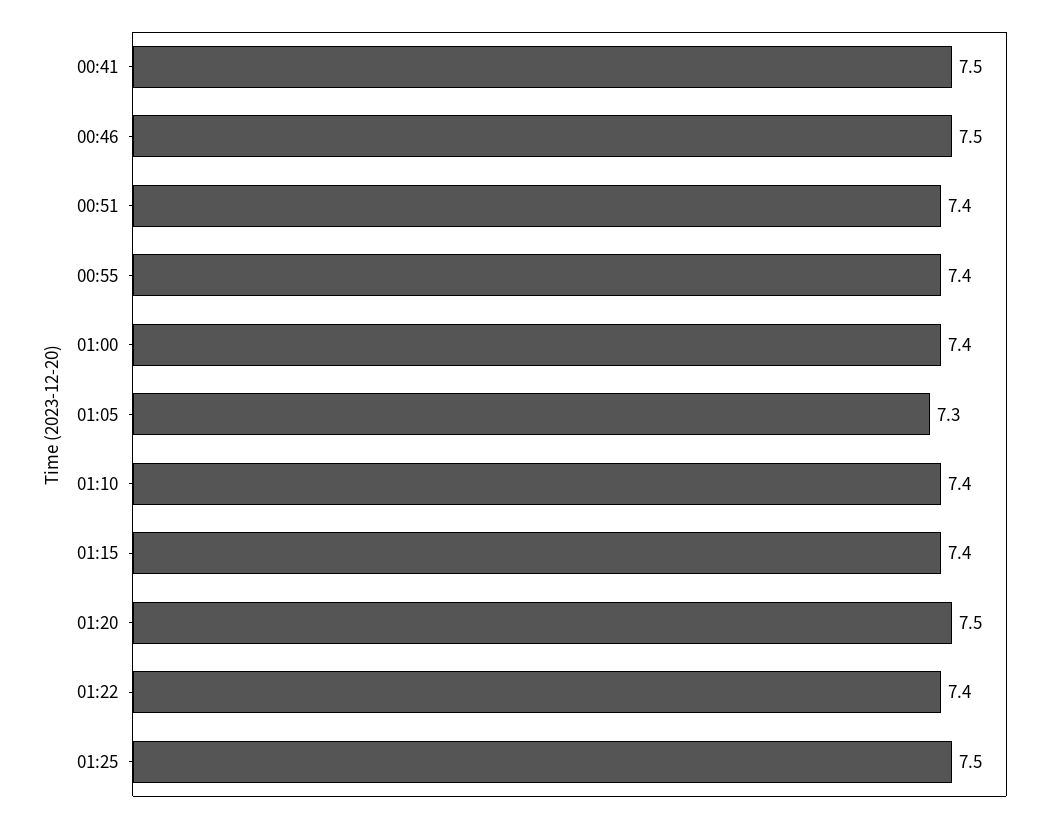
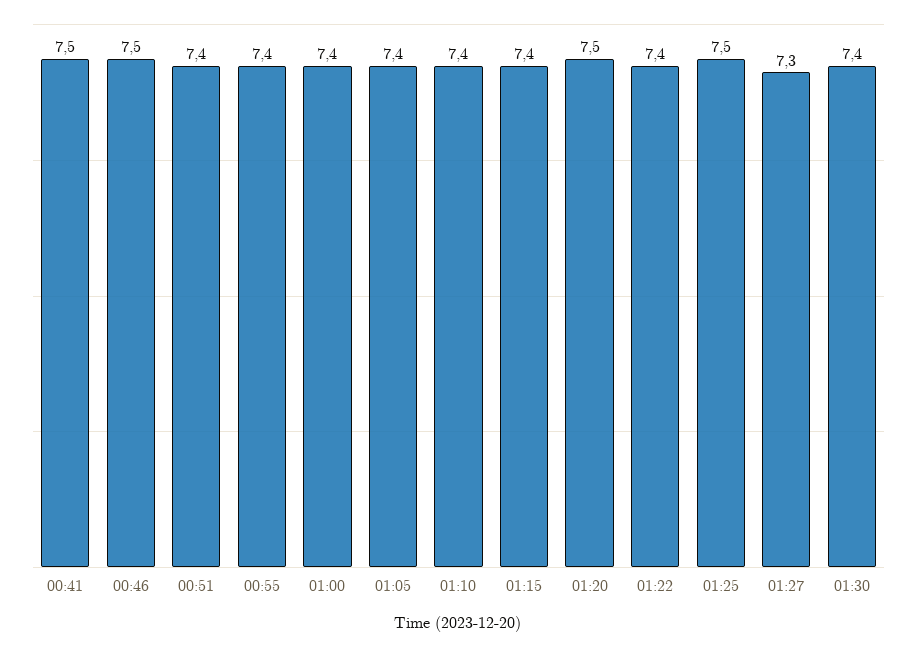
01:05: 7.3 -> 7.4
01:27: none -> 7.3
01:30: none -> 7.4

